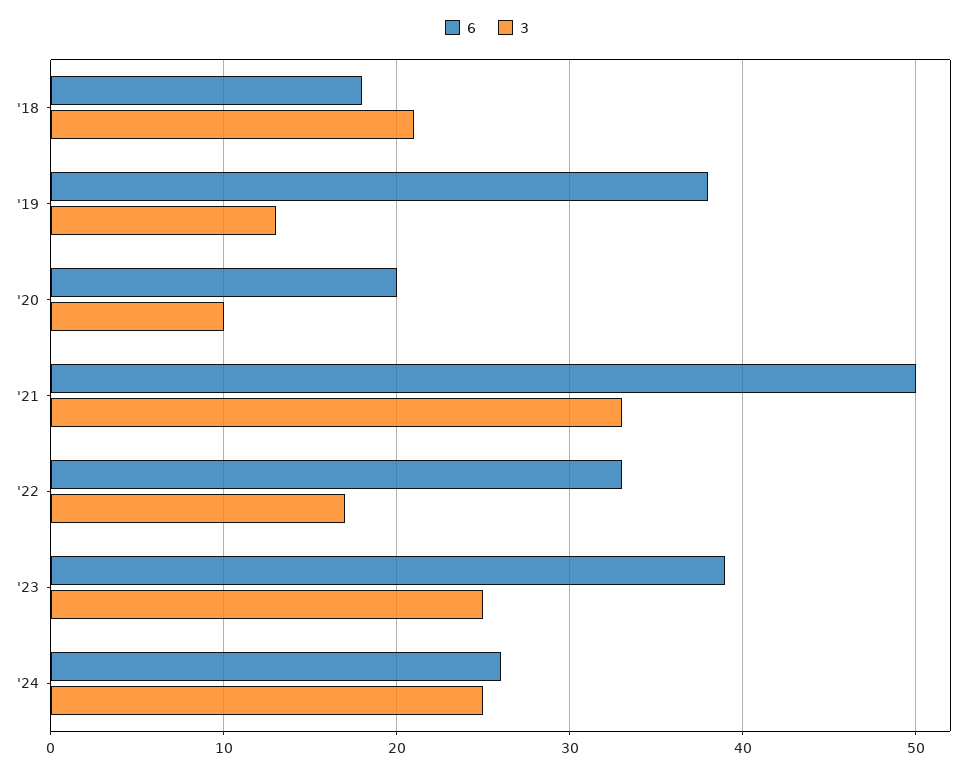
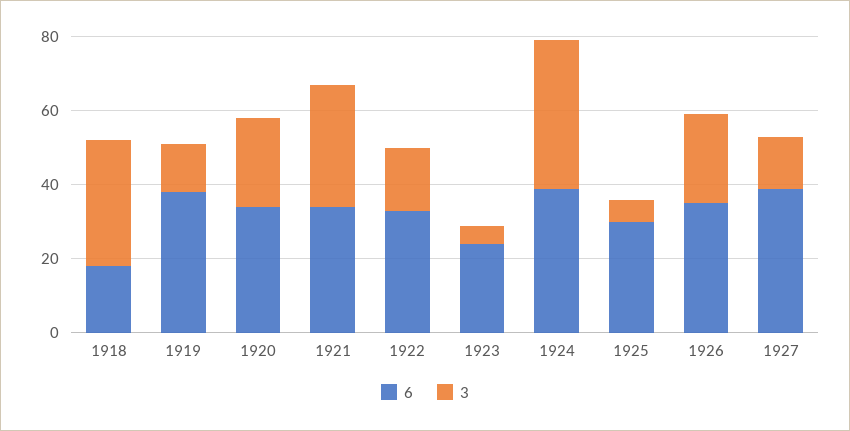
3, '18: 21 -> 35
6, '20: 20 -> 35
3, '20: 10 -> 25
6, '21: 50 -> 35
6, '23: 39 -> 25
3, '23: 25 -> 5
6, '24: 26 -> 40
3, '24: 25 -> 40
6, 1925: none -> 30
3, 1925: none -> 5
6, 1926: none -> 35
3, 1926: none -> 25
6, 1927: none -> 40
3, 1927: none -> 15

